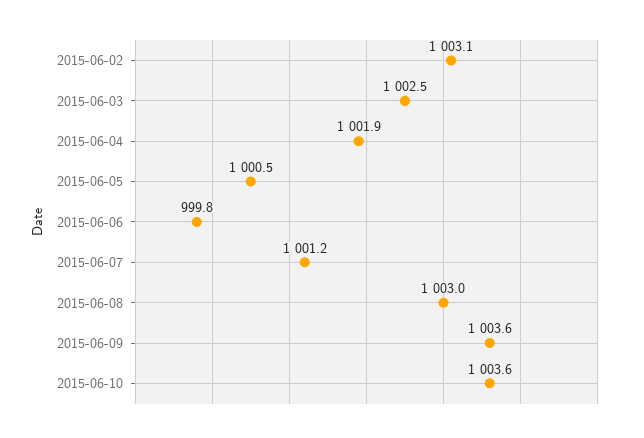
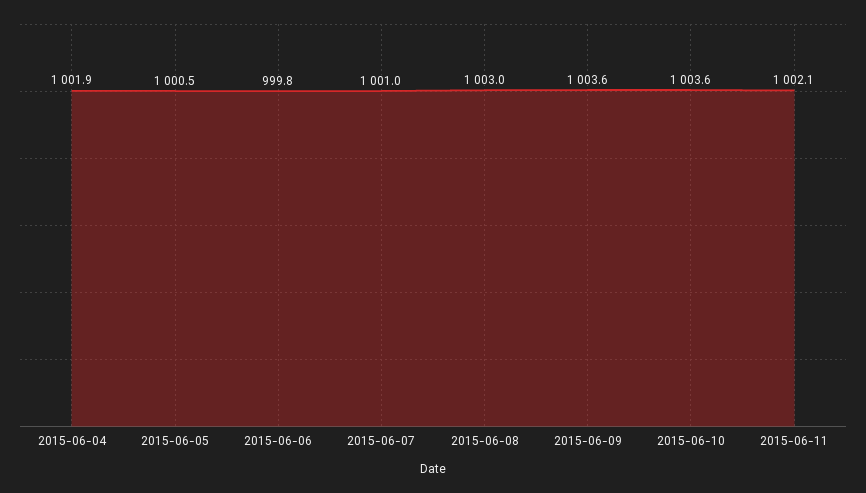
2015-06-02: 1003.1 -> none
2015-06-03: 1002.5 -> none
2015-06-07: 1001.2 -> 1001
2015-06-11: none -> 1002.1

